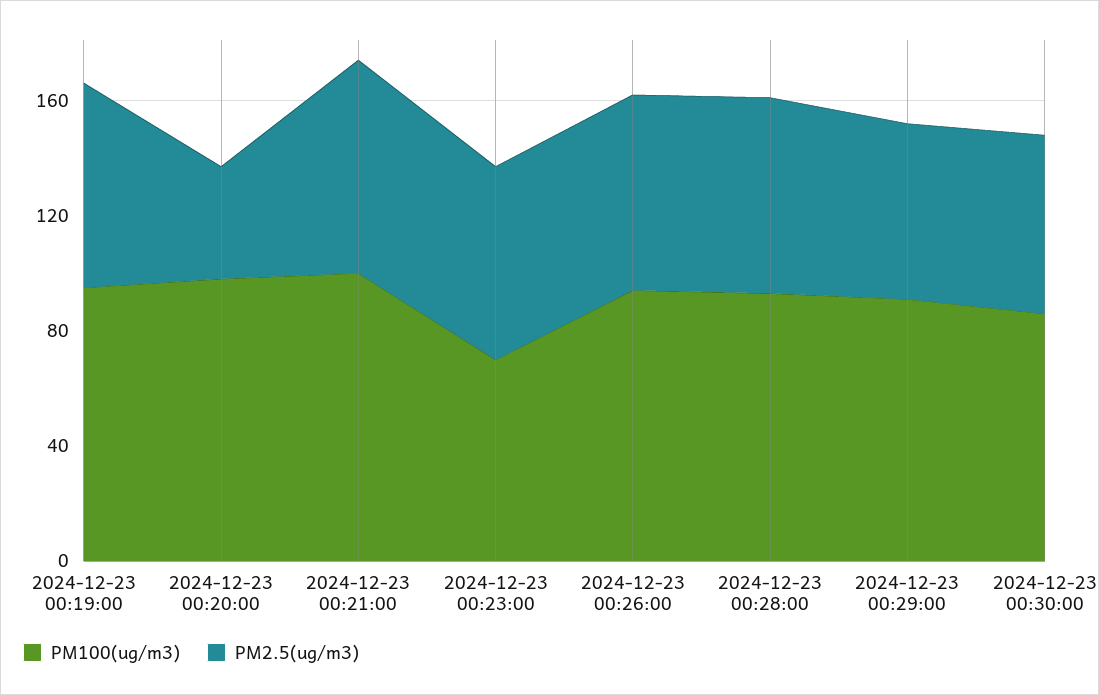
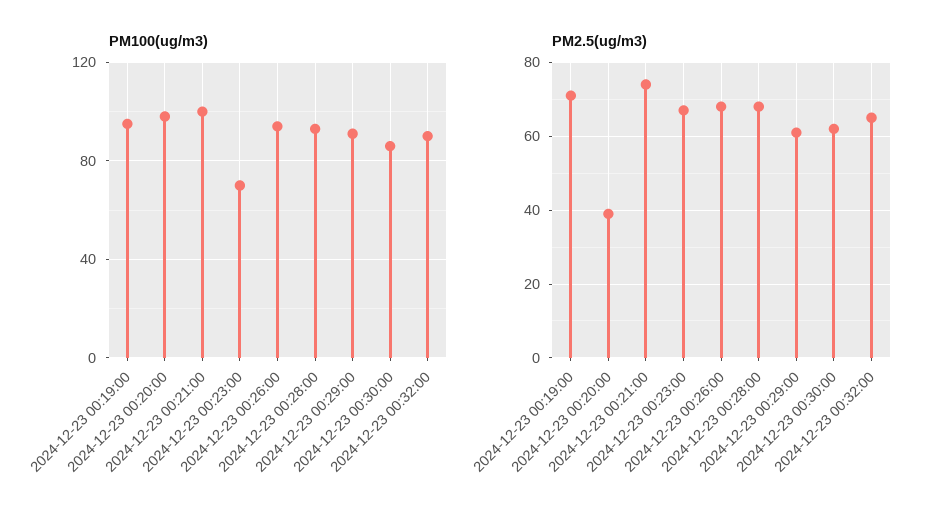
PM100(ug/m3), 2024-12-23 00:32:00: none -> 90
PM2.5(ug/m3), 2024-12-23 00:32:00: none -> 65

